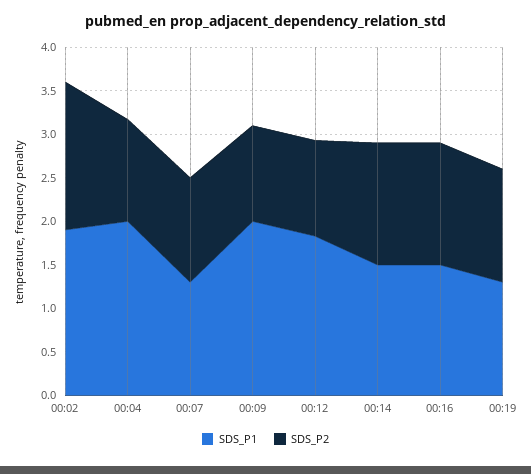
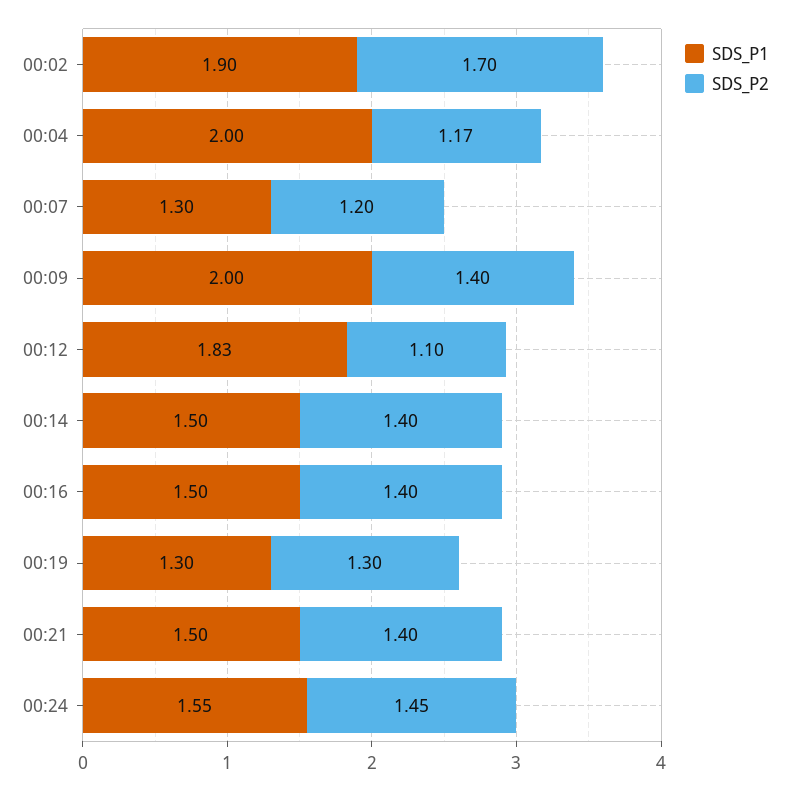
SDS_P2, 00:09: 1.1 -> 1.4
SDS_P1, 00:21: none -> 1.5
SDS_P2, 00:21: none -> 1.4
SDS_P1, 00:24: none -> 1.55
SDS_P2, 00:24: none -> 1.45

